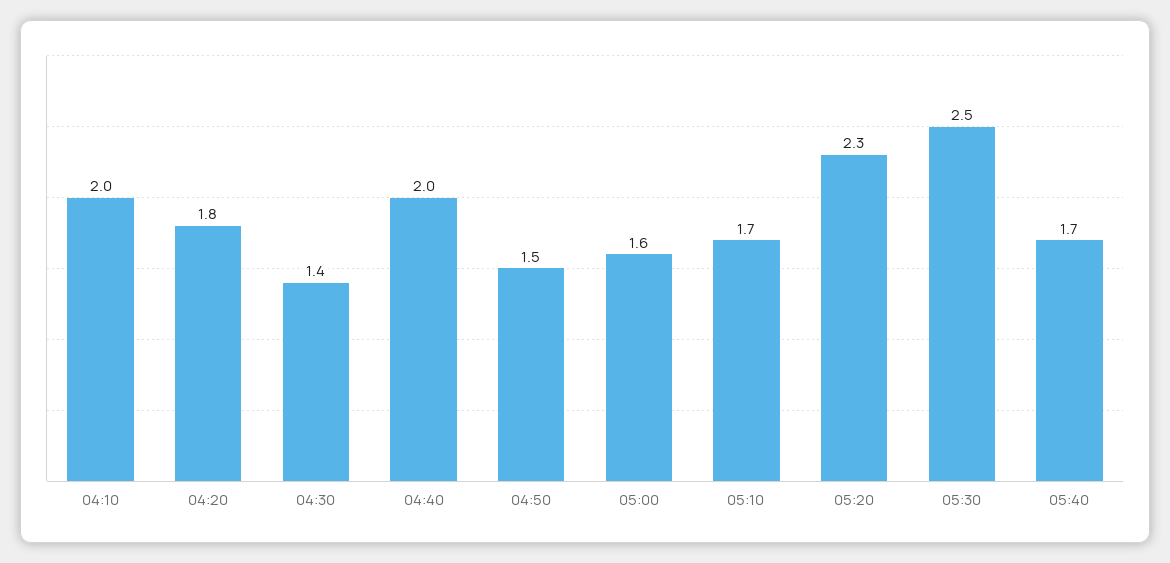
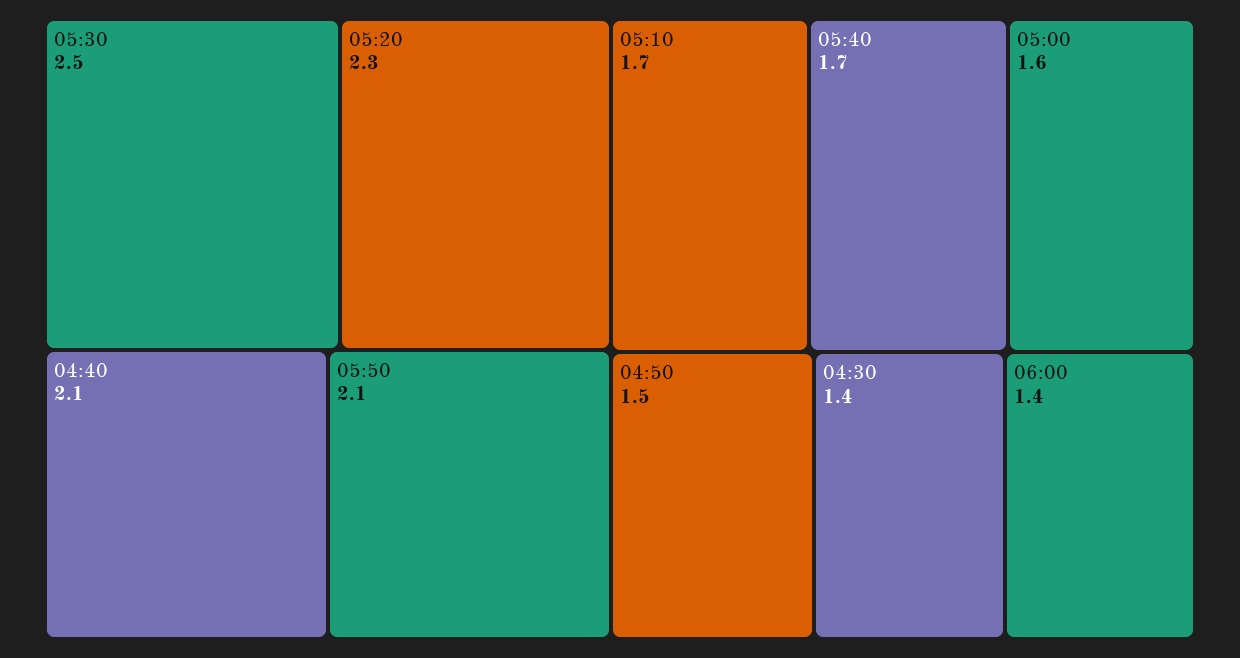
04:10: 2 -> none
04:20: 1.8 -> none
04:40: 2 -> 2.1
05:50: none -> 2.1
06:00: none -> 1.4

